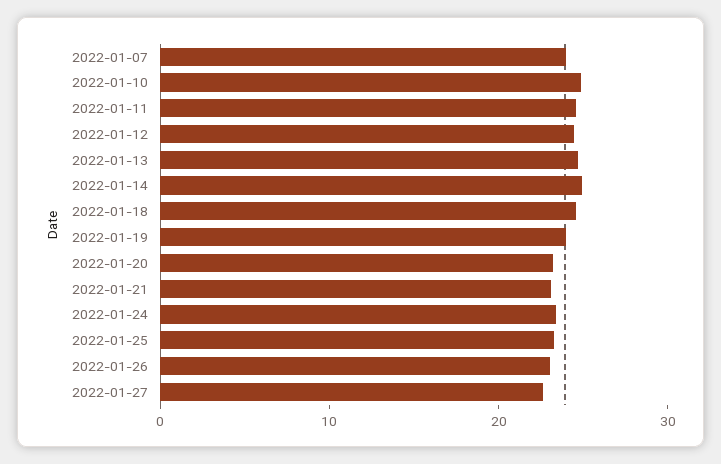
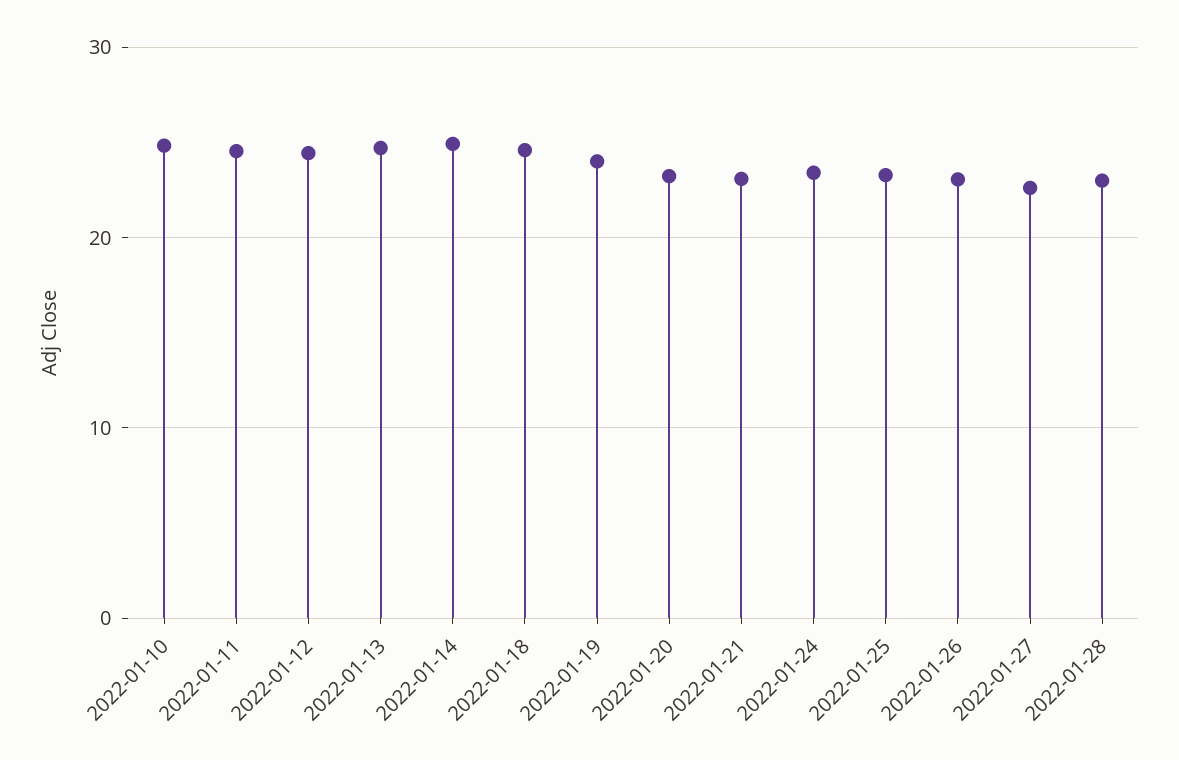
2022-01-07: 24 -> none
2022-01-28: none -> 23

